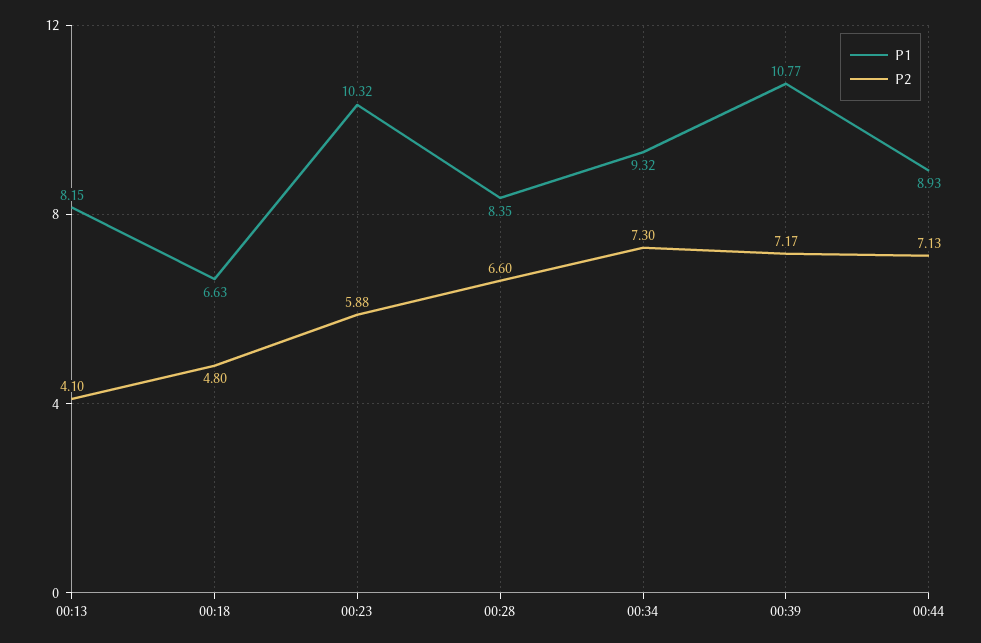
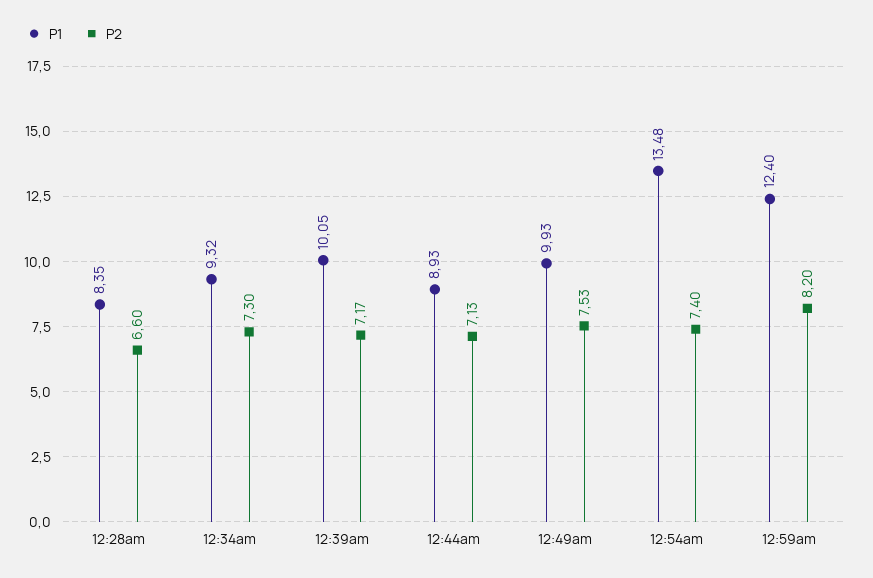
P1, 00:13: 8.15 -> none
P2, 00:13: 4.1 -> none
P1, 00:18: 6.63 -> none
P2, 00:18: 4.8 -> none
P1, 00:23: 10.32 -> none
P2, 00:23: 5.88 -> none
P1, 00:39: 10.77 -> 10.05
P1, 12:49am: none -> 9.93
P2, 12:49am: none -> 7.53
P1, 12:54am: none -> 13.48
P2, 12:54am: none -> 7.4
P1, 12:59am: none -> 12.4
P2, 12:59am: none -> 8.2

